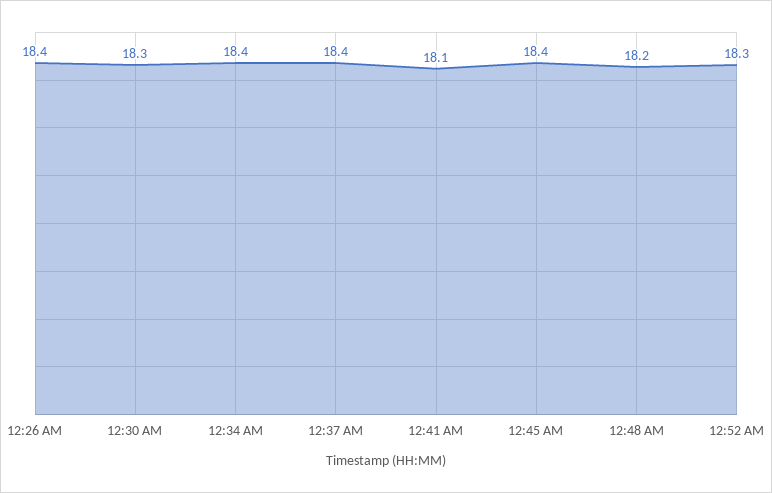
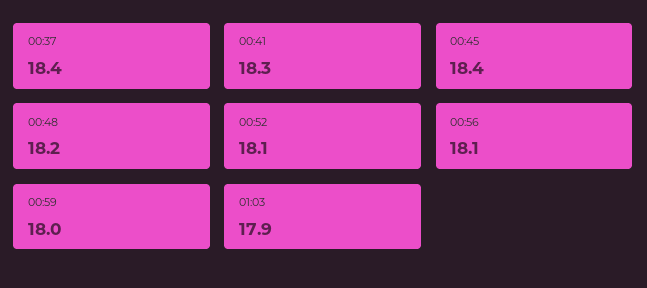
12:26 AM: 18.4 -> none
12:30 AM: 18.3 -> none
12:34 AM: 18.4 -> none
12:41 AM: 18.1 -> 18.3
12:52 AM: 18.3 -> 18.1
00:56: none -> 18.1
00:59: none -> 18
01:03: none -> 17.9

